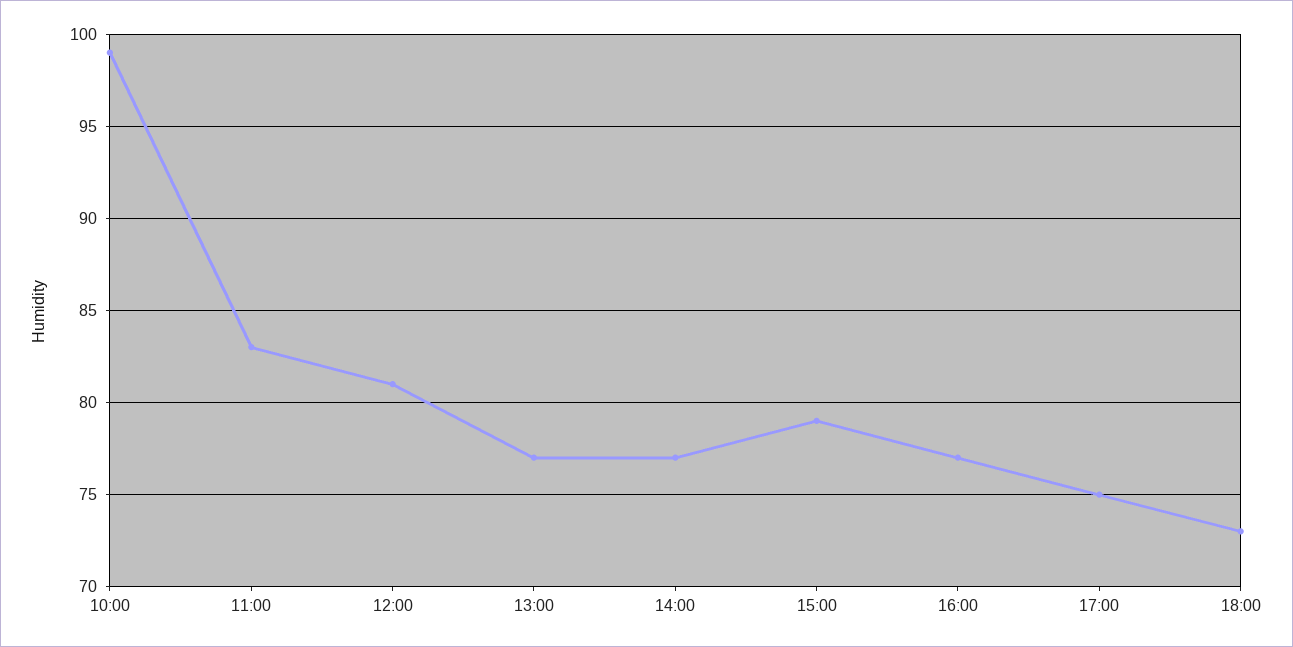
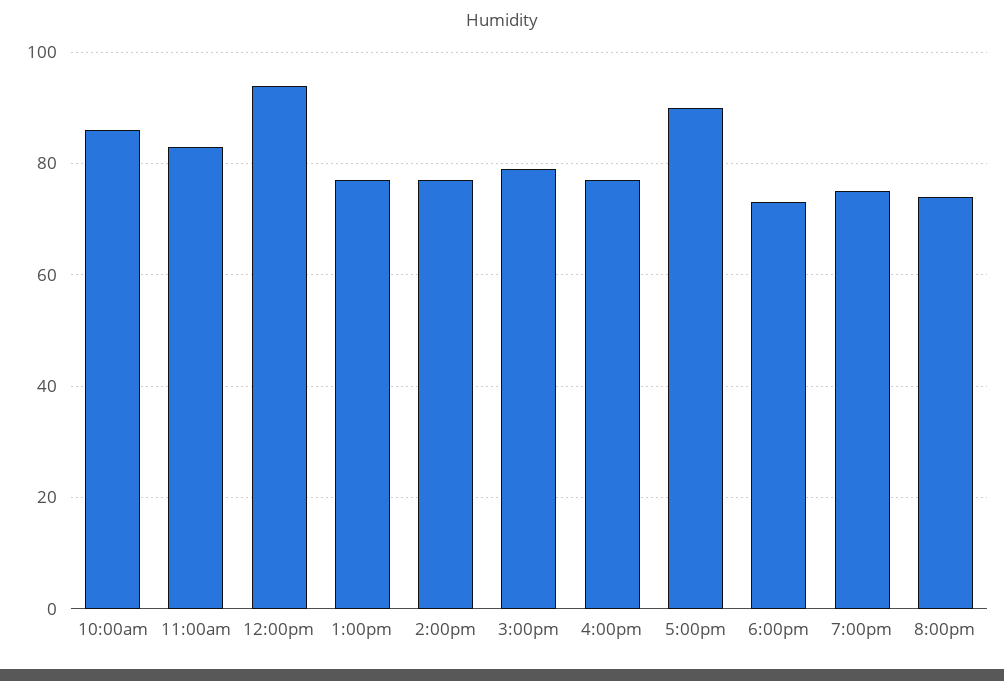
10:00: 99 -> 85
12:00: 81 -> 95
17:00: 75 -> 90
7:00pm: none -> 75
8:00pm: none -> 75

